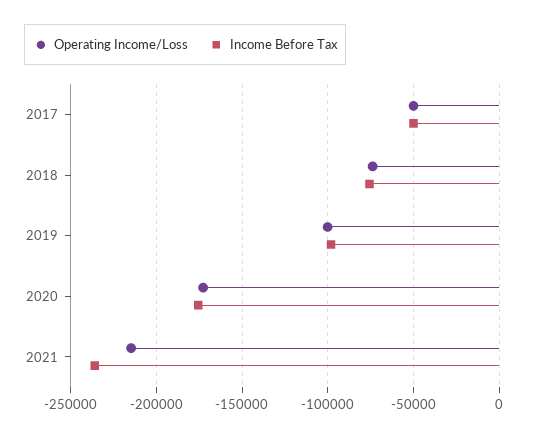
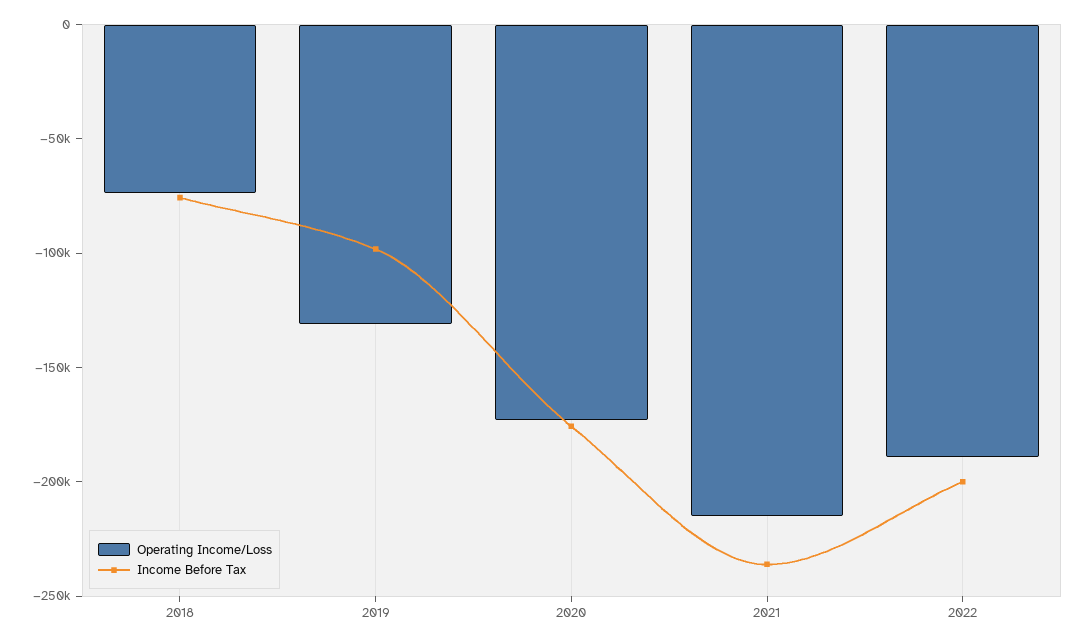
Operating Income/Loss, 2017: -50000 -> none
Income Before Tax, 2017: -50000 -> none
Operating Income/Loss, 2019: -100000 -> -130000
Operating Income/Loss, 2022: none -> -190000
Income Before Tax, 2022: none -> -200000

